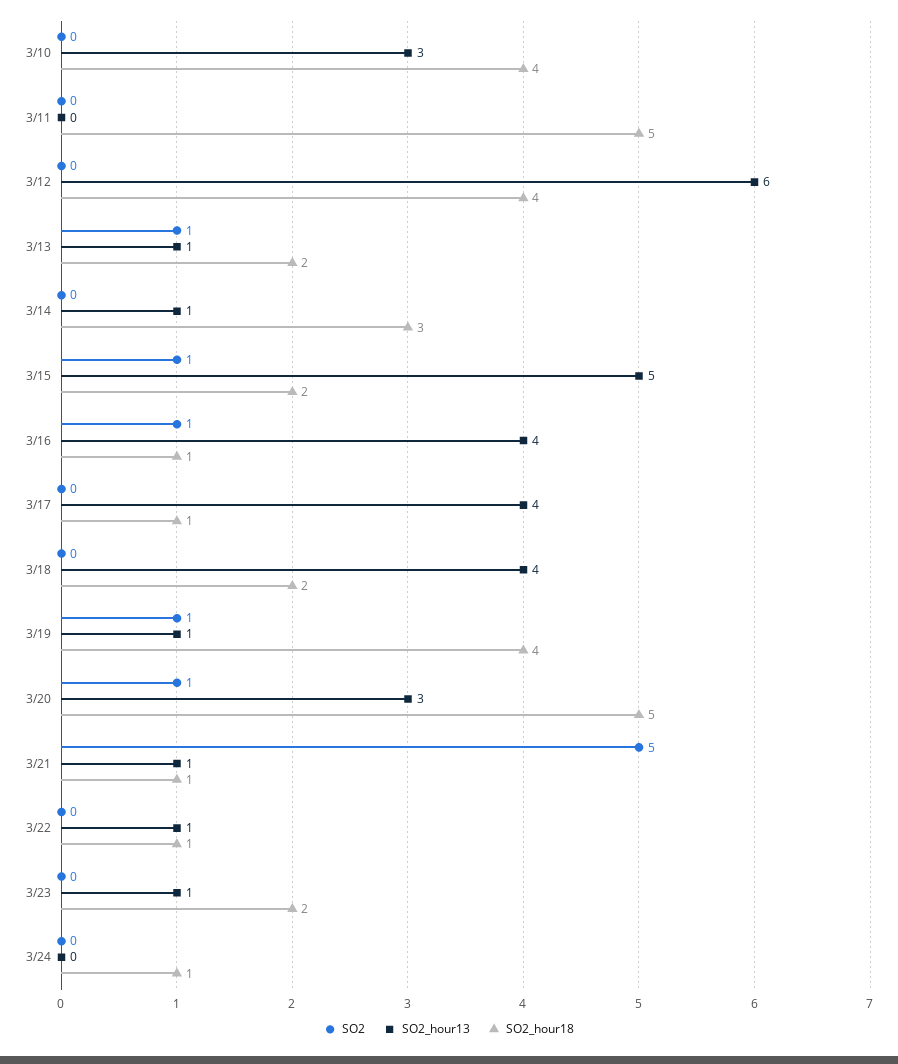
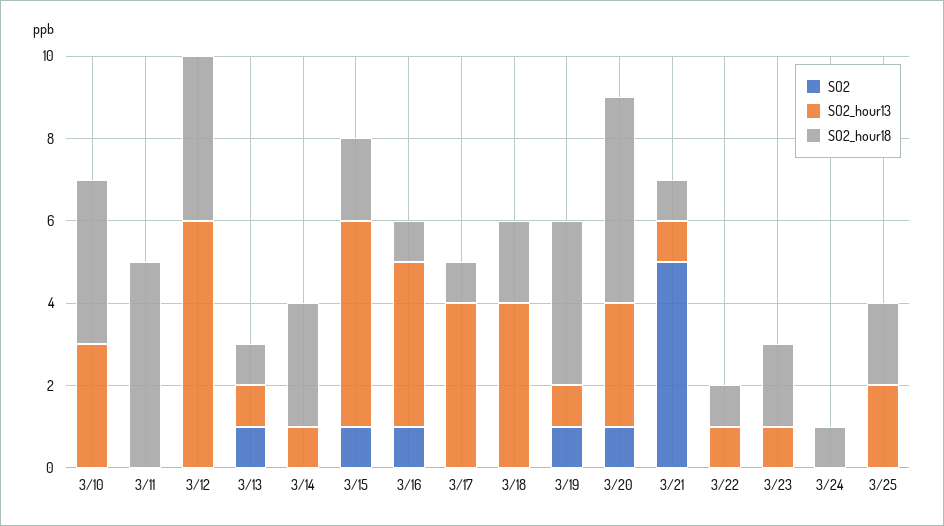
SO2_hour18, 3/13: 2 -> 1
SO2, 3/25: none -> 0
SO2_hour13, 3/25: none -> 2
SO2_hour18, 3/25: none -> 2

